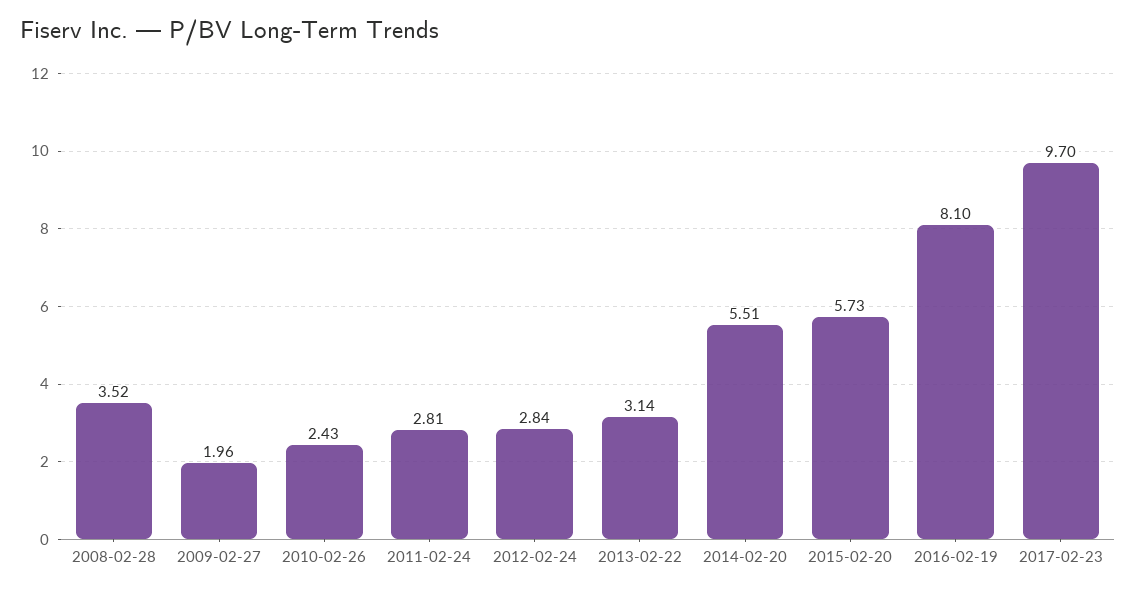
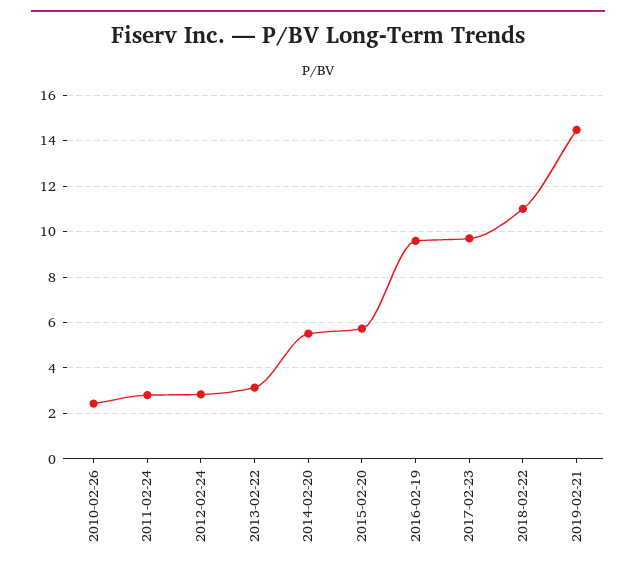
2008-02-28: 3.52 -> none
2009-02-27: 1.96 -> none
2016-02-19: 8.1 -> 9.5
2018-02-22: none -> 11
2019-02-21: none -> 14.5

